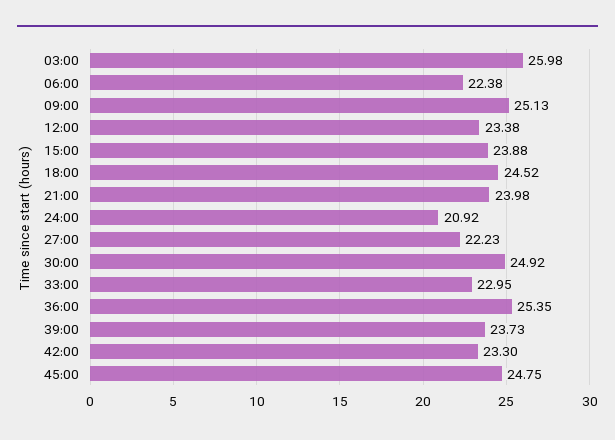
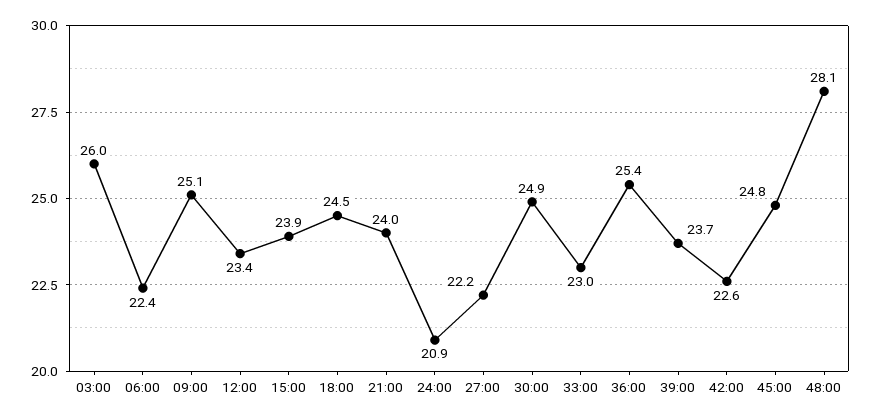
42:00: 23.3 -> 22.6
48:00: none -> 28.1

